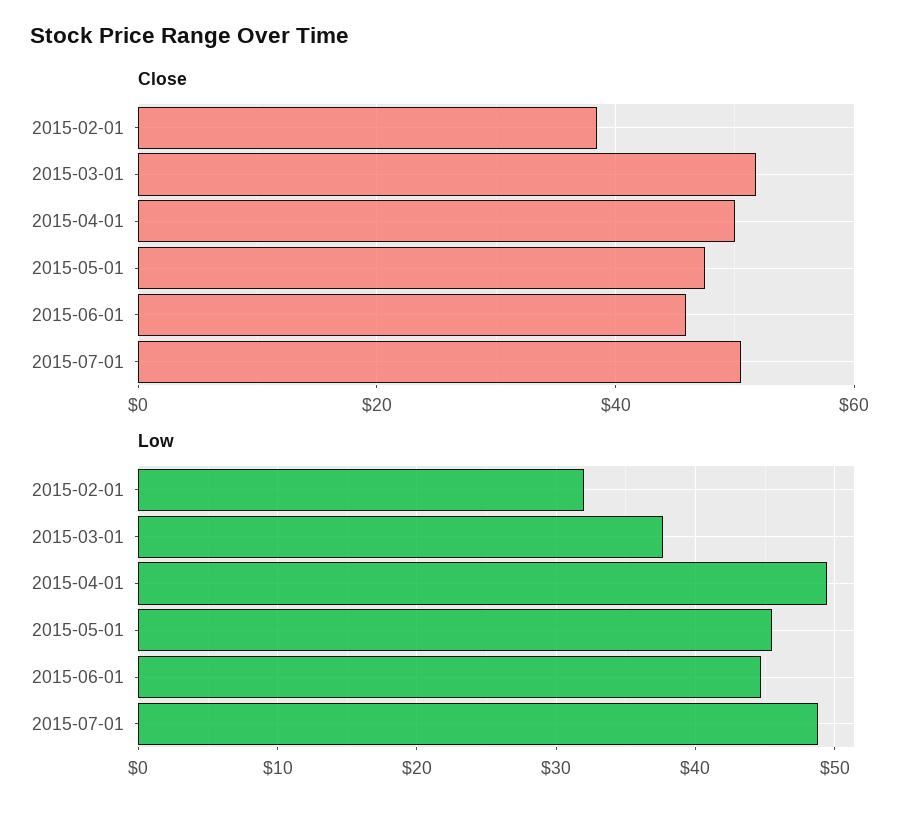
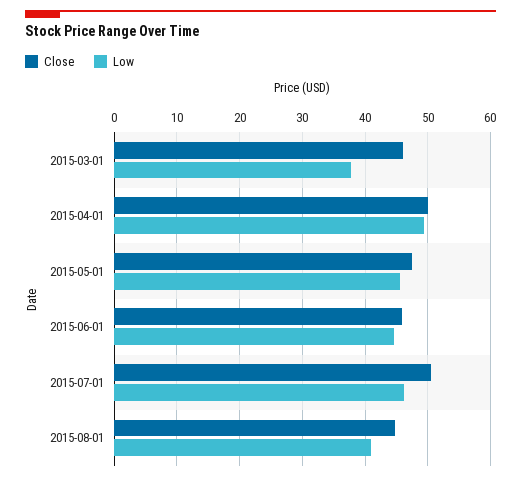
Close, 2015-02-01: 38 -> none
Close, 2015-03-01: 52 -> 46
Low, 2015-02-01: 32 -> none
Low, 2015-07-01: 49 -> 46
Close, 2015-08-01: none -> 45
Low, 2015-08-01: none -> 41

